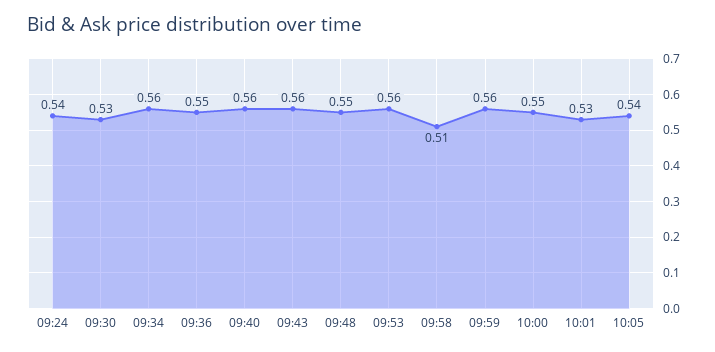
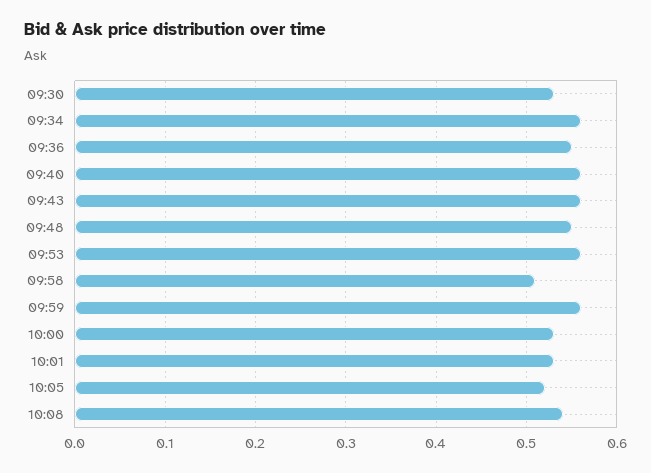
09:24: 0.54 -> none
10:00: 0.55 -> 0.53
10:05: 0.54 -> 0.52
10:08: none -> 0.54

